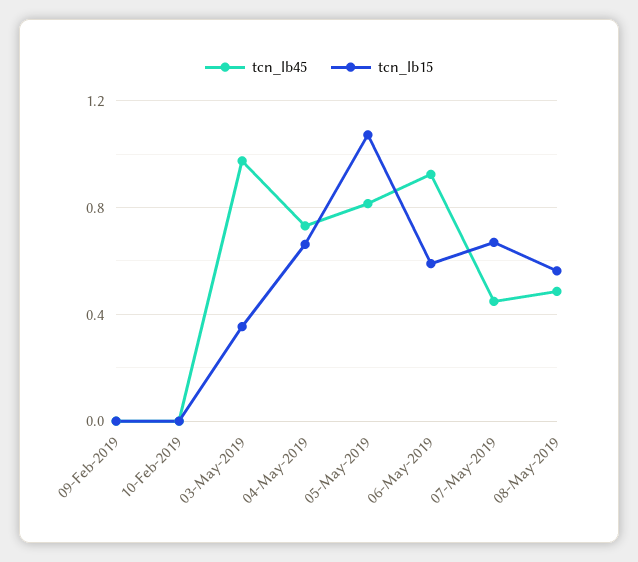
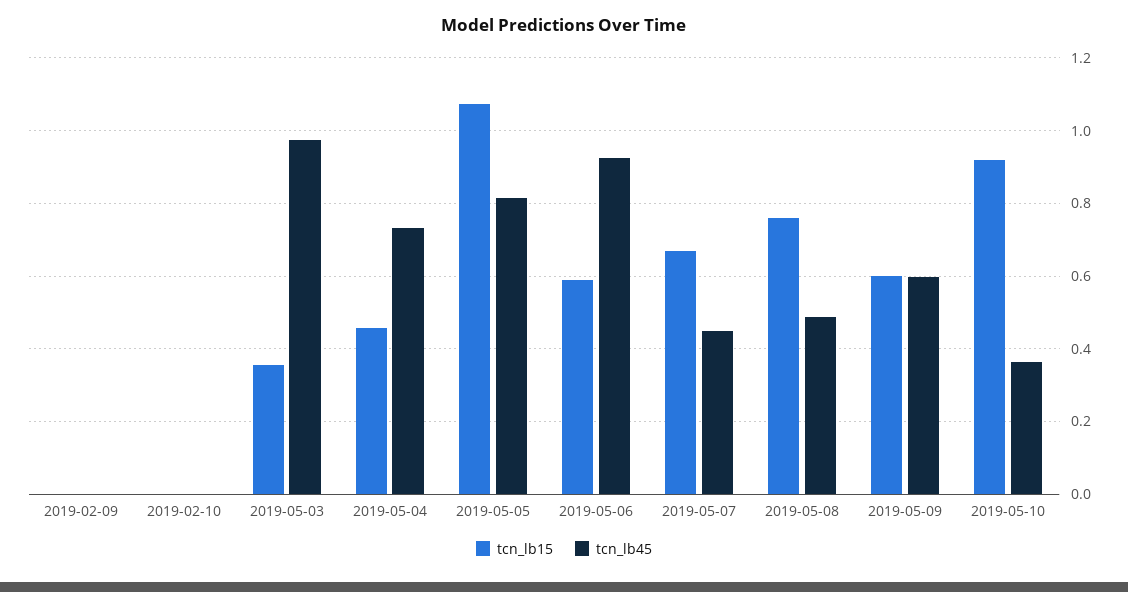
tcn_lb15, 04-May-2019: 0.65 -> 0.46
tcn_lb15, 08-May-2019: 0.55 -> 0.76
tcn_lb15, 2019-05-09: none -> 0.6
tcn_lb45, 2019-05-09: none -> 0.6
tcn_lb15, 2019-05-10: none -> 0.92
tcn_lb45, 2019-05-10: none -> 0.36

